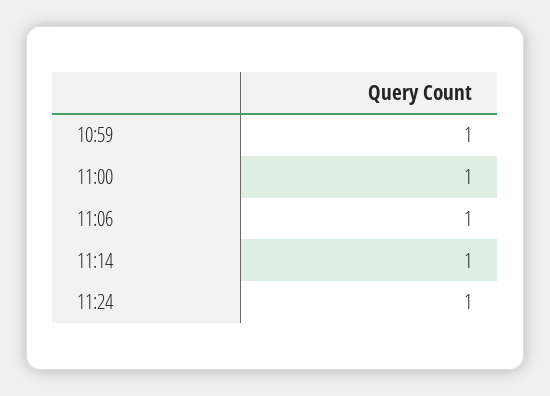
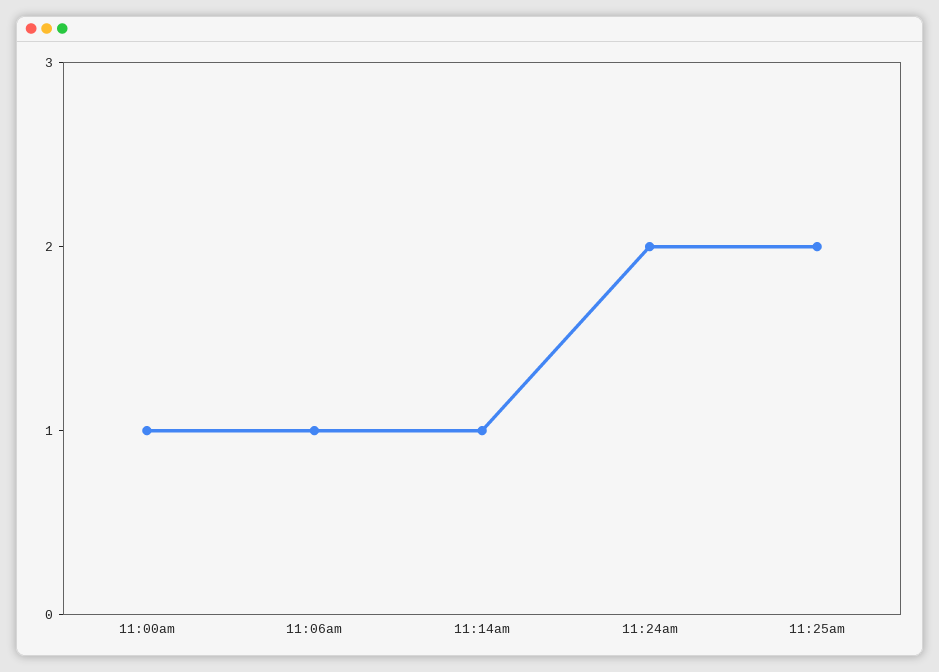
10:59: 1 -> none
11:24: 1 -> 2
11:25am: none -> 2

